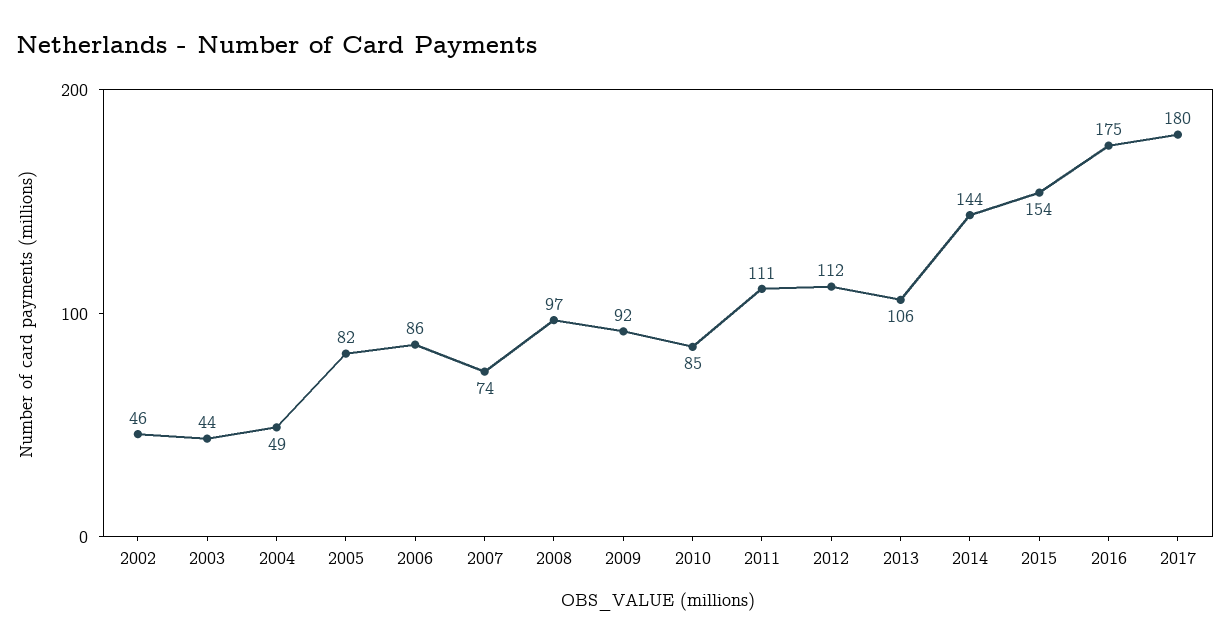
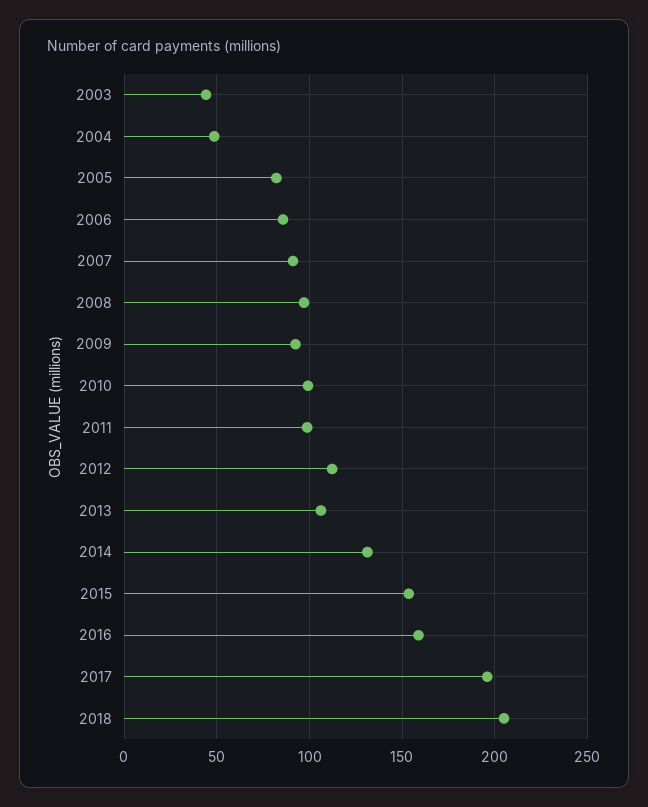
2002: 46 -> none
2007: 74 -> 90
2010: 85 -> 100
2011: 111 -> 100
2014: 144 -> 130
2016: 175 -> 160
2017: 180 -> 195
2018: none -> 205

